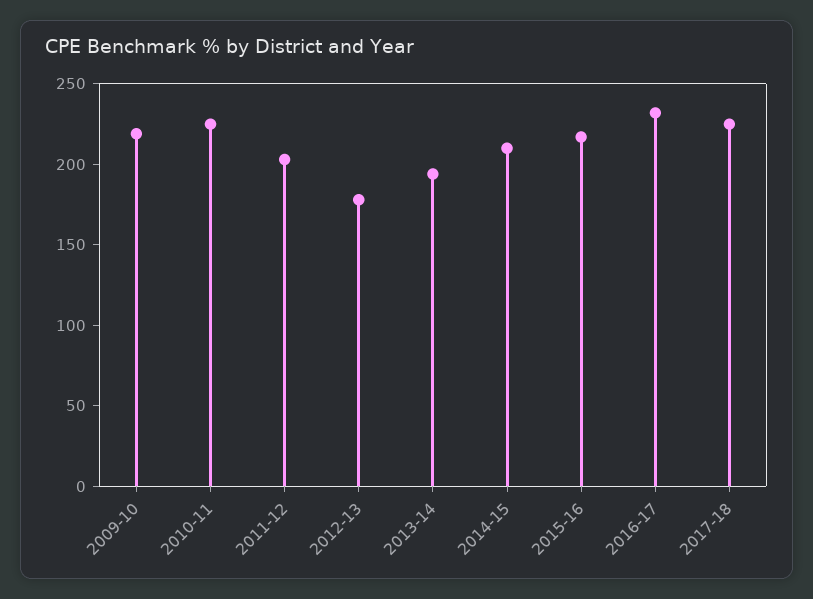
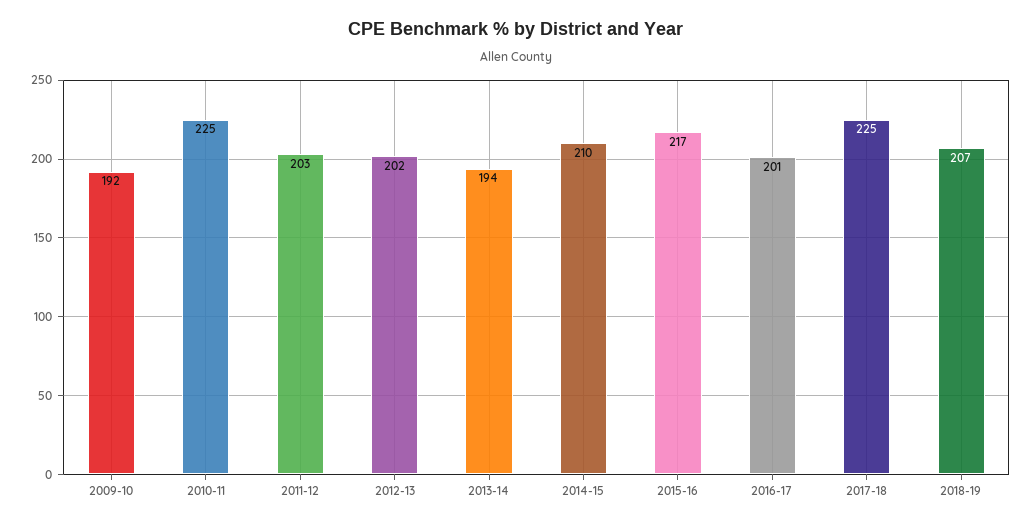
2009-10: 220 -> 192
2012-13: 180 -> 202
2016-17: 230 -> 201
2018-19: none -> 207

